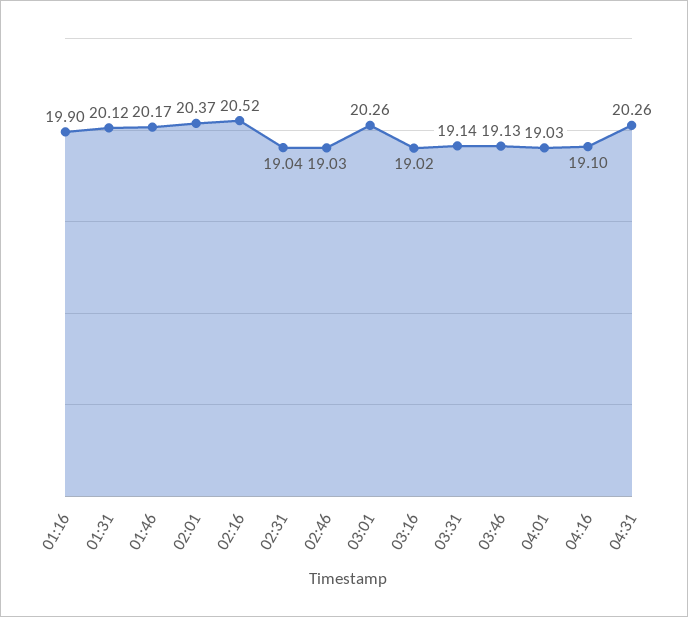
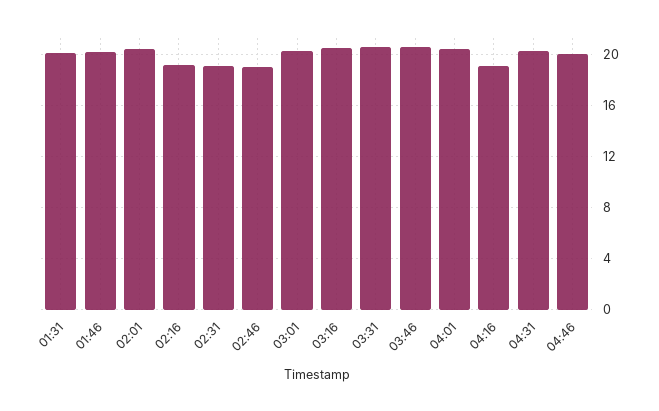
01:16: 19.9 -> none
02:16: 20.52 -> 19
03:16: 19.02 -> 20.5
03:31: 19.14 -> 20.5
03:46: 19.13 -> 20.5
04:01: 19.03 -> 20.5
04:46: none -> 20

